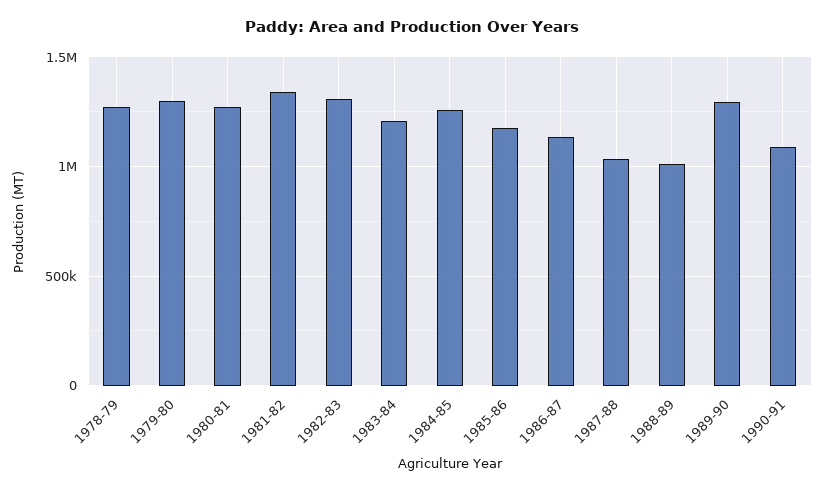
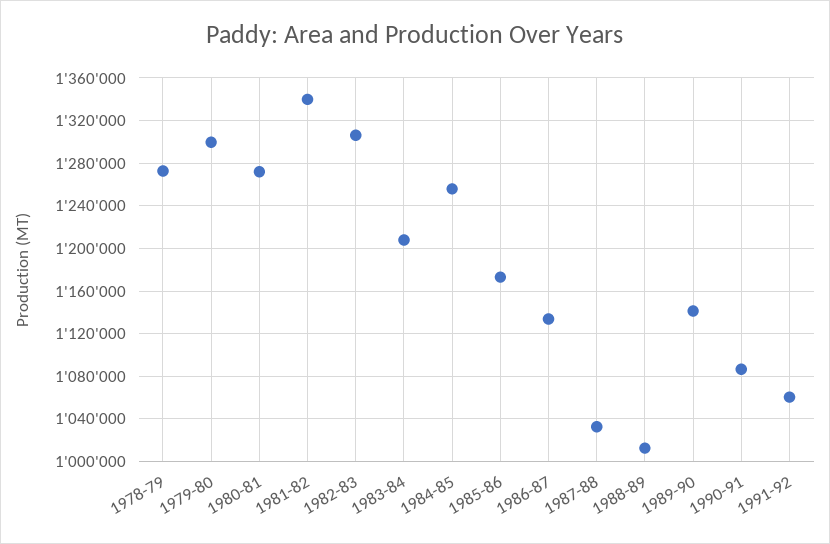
1989-90: 1300000 -> 1140000
1991-92: none -> 1060000

